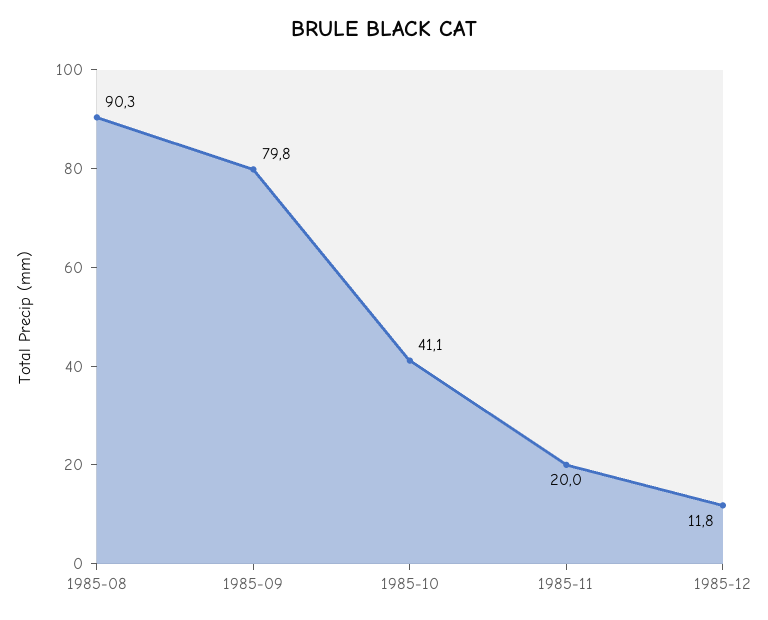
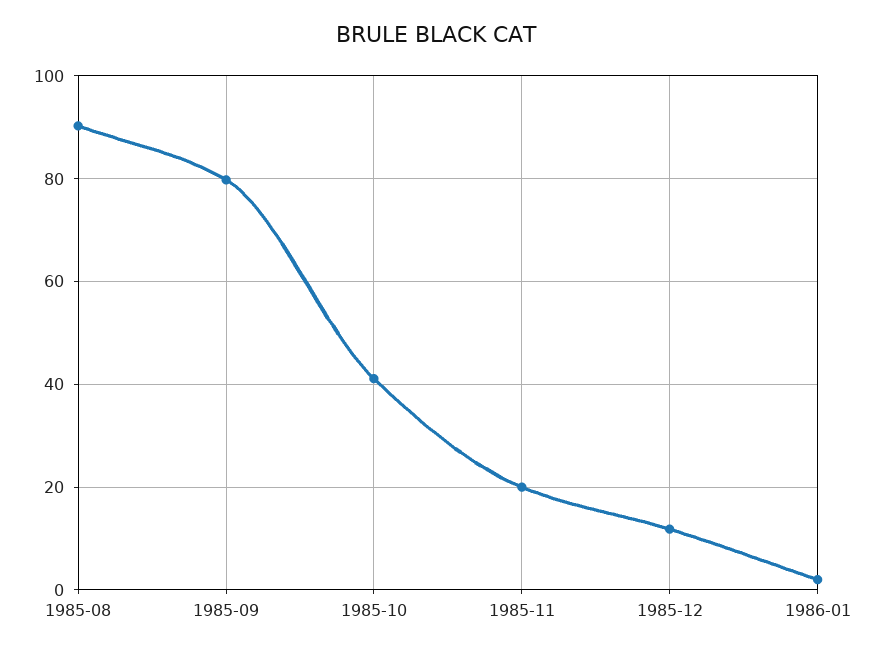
1986-01: none -> 2

